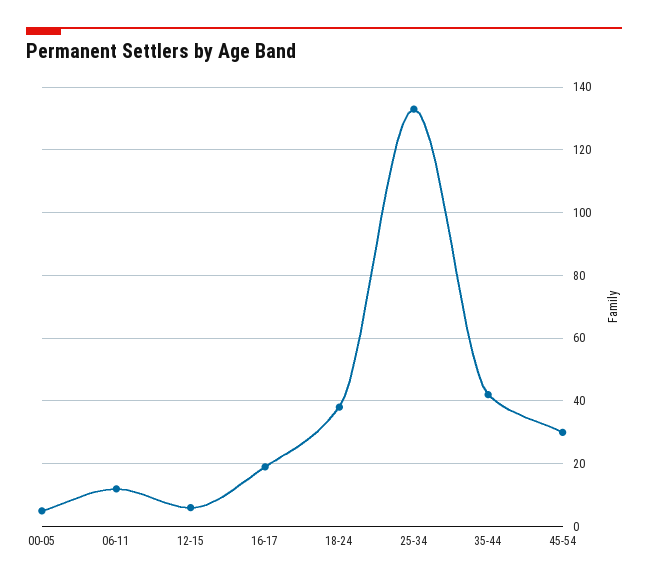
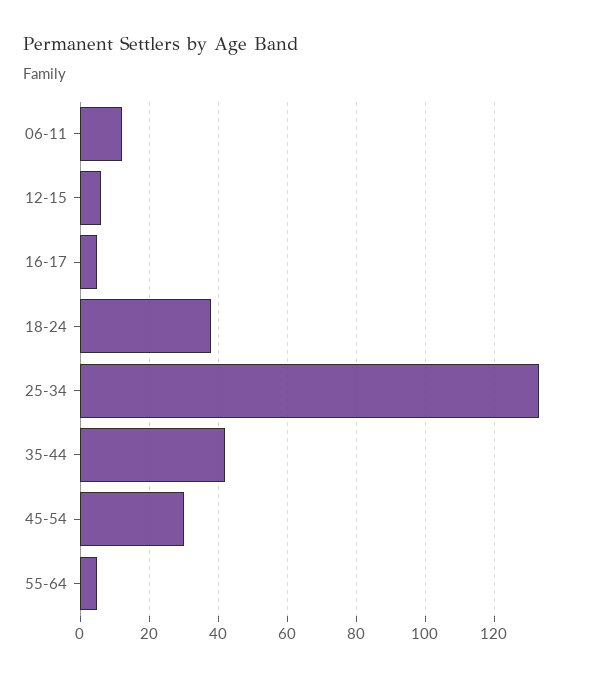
00-05: 5 -> none
16-17: 20 -> 5
55-64: none -> 5

